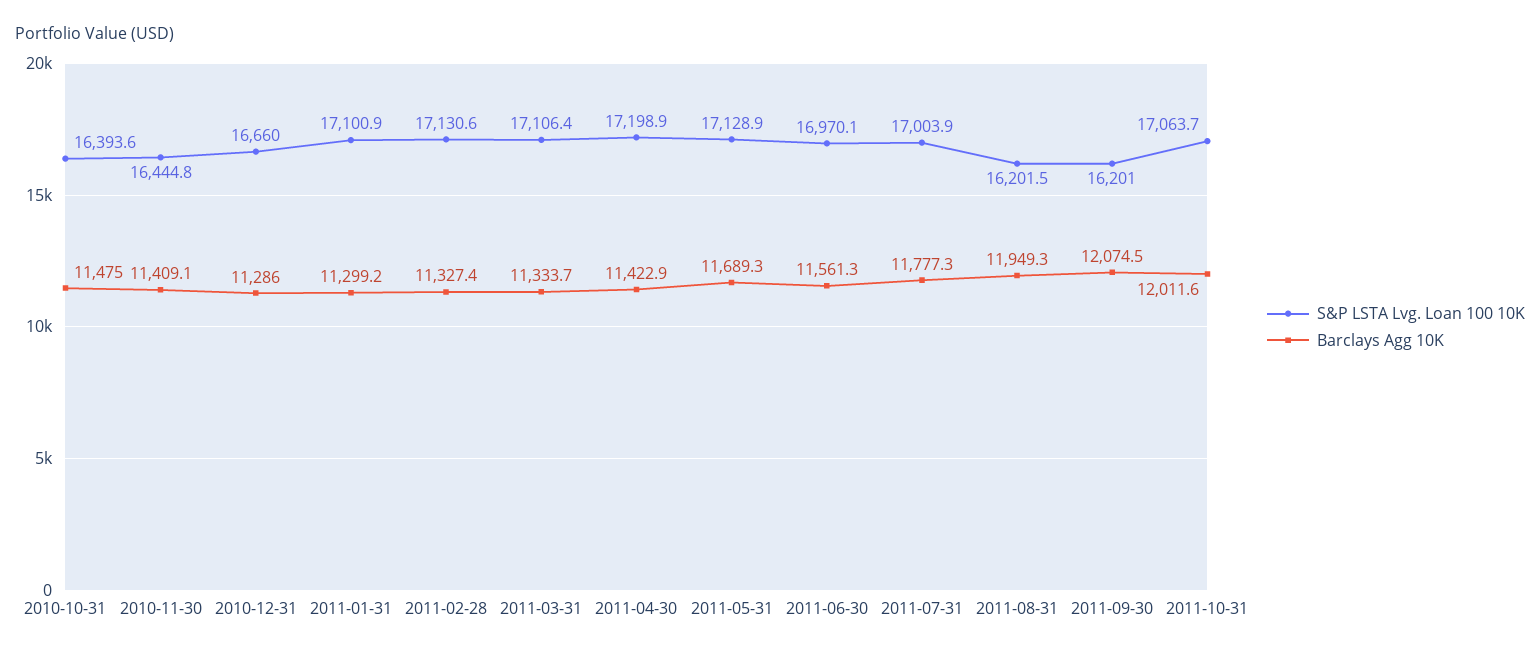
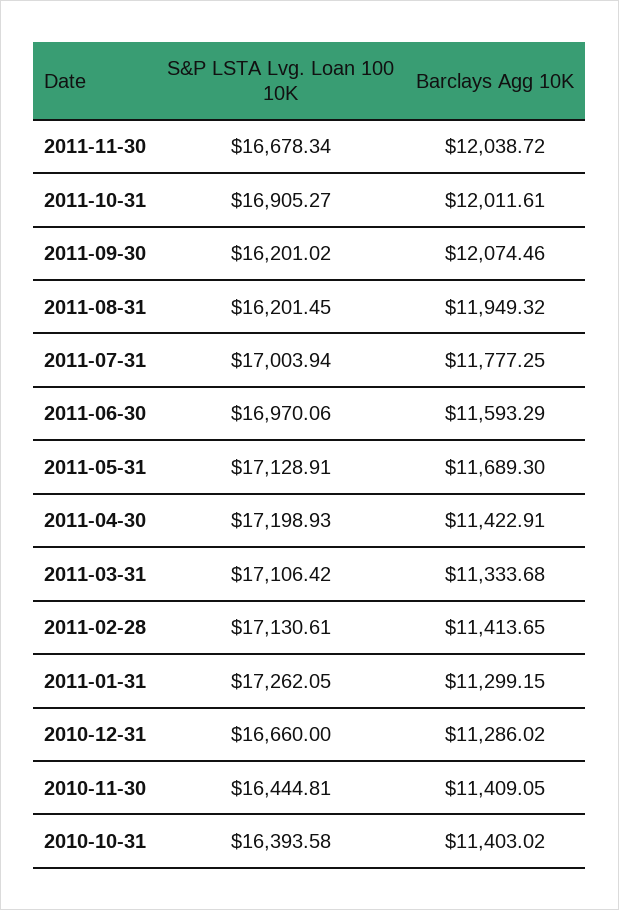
Barclays Agg 10K, 2010-10-31: 11475 -> 11403.02
S&P LSTA Lvg. Loan 100 10K, 2011-01-31: 17100.9 -> 17262.05
Barclays Agg 10K, 2011-02-28: 11327.4 -> 11413.65
Barclays Agg 10K, 2011-06-30: 11561.3 -> 11593.29
S&P LSTA Lvg. Loan 100 10K, 2011-10-31: 17063.7 -> 16905.27
S&P LSTA Lvg. Loan 100 10K, 2011-11-30: none -> 16678.34
Barclays Agg 10K, 2011-11-30: none -> 12038.72

